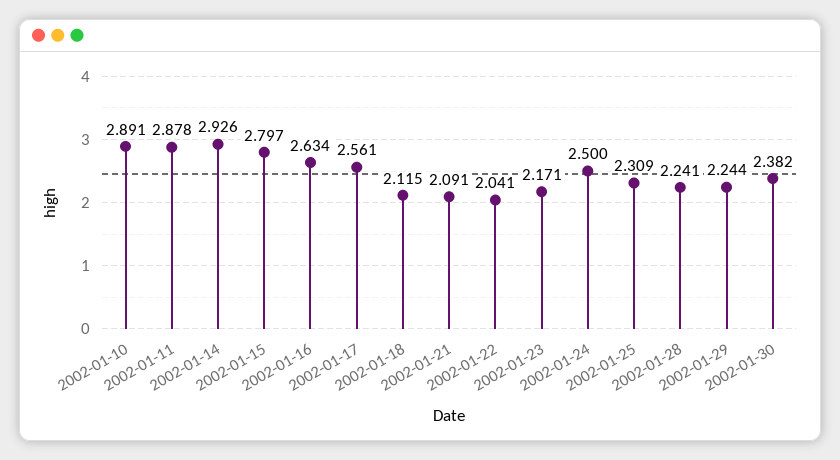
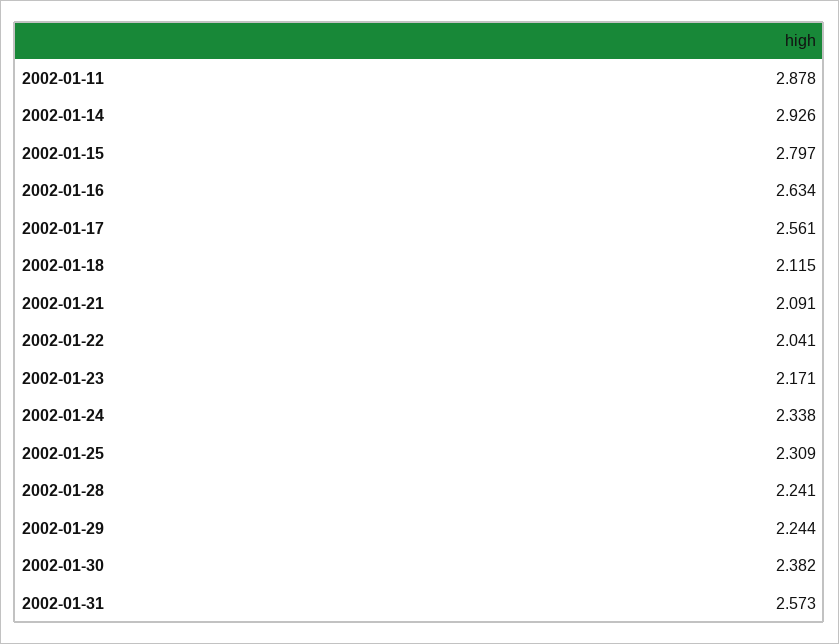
2002-01-10: 2.891 -> none
2002-01-24: 2.5 -> 2.338
2002-01-31: none -> 2.573

